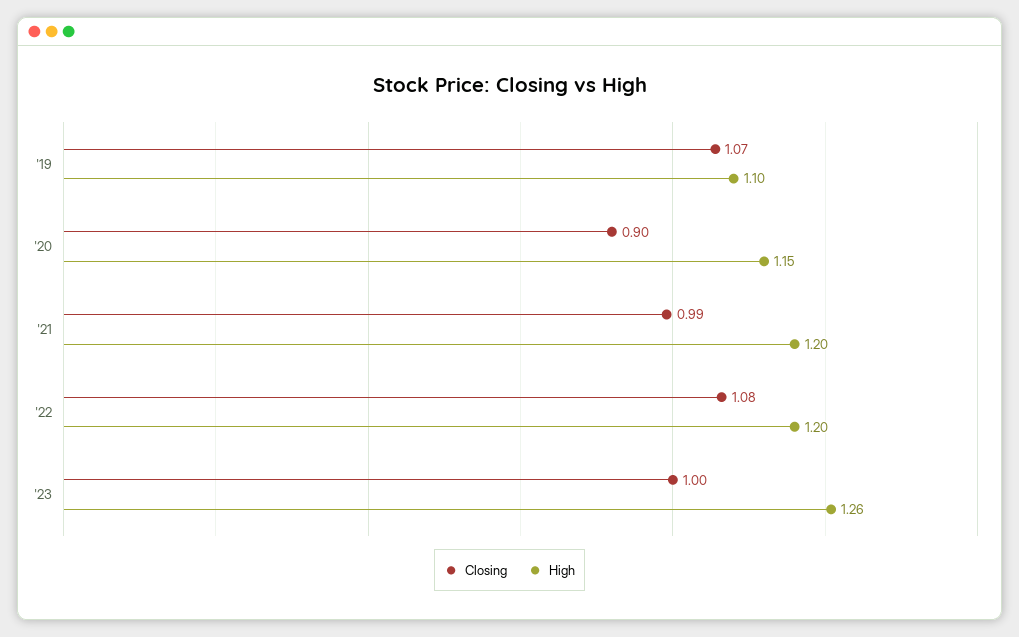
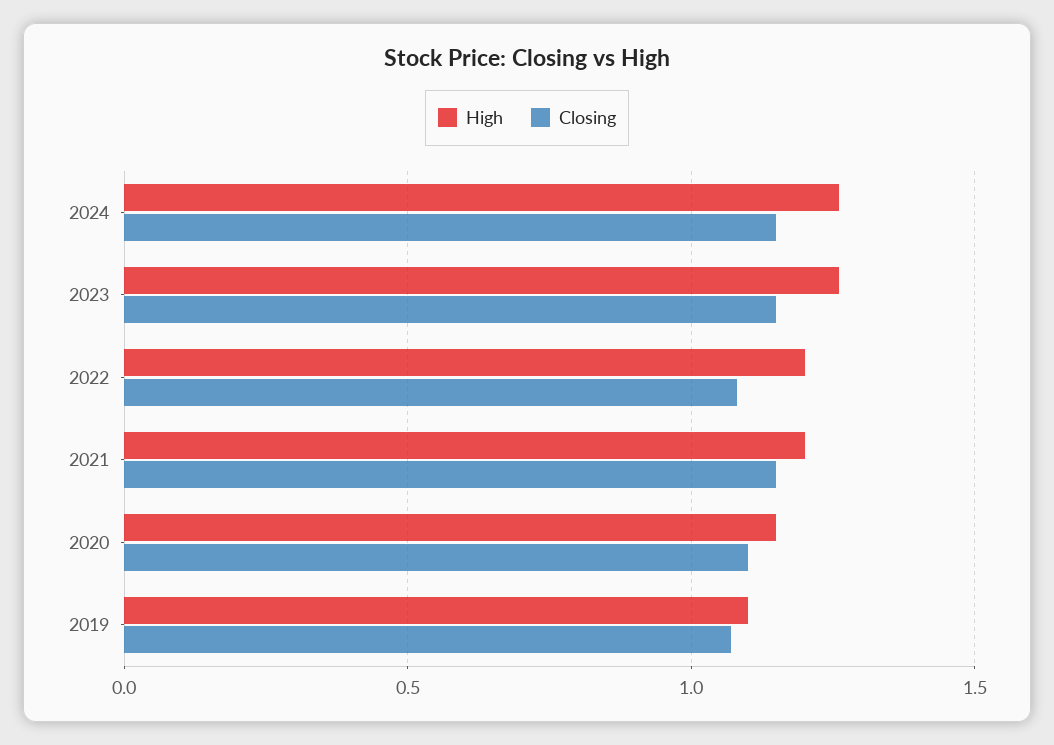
Closing, '20: 0.9 -> 1.1
Closing, '21: 0.99 -> 1.15
Closing, '23: 1 -> 1.15
High, 2024: none -> 1.25
Closing, 2024: none -> 1.15

